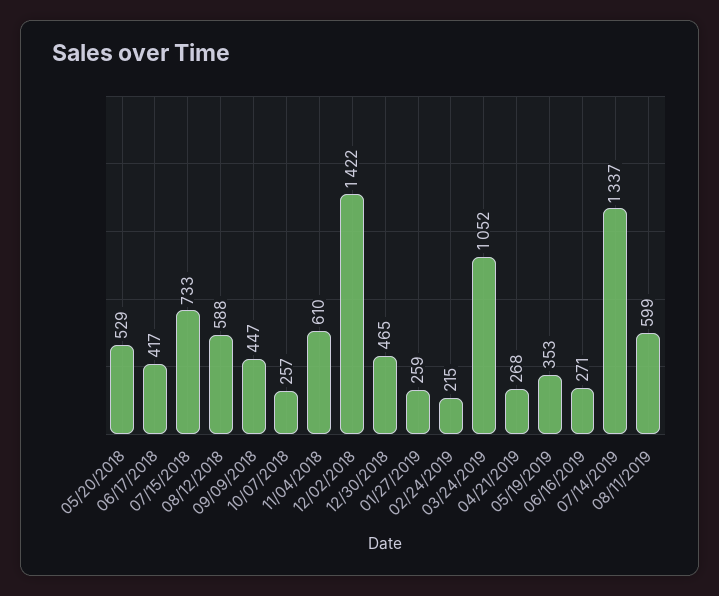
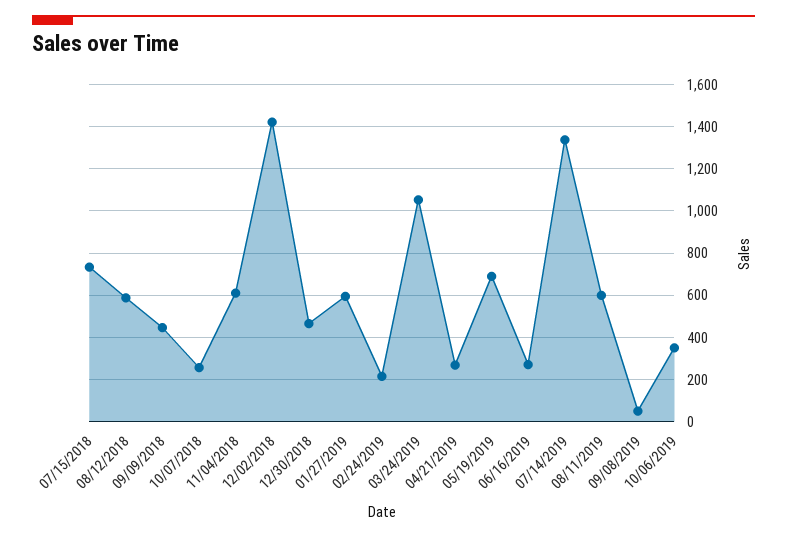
05/20/2018: 529 -> none
06/17/2018: 417 -> none
01/27/2019: 259 -> 600
05/19/2019: 353 -> 700
09/08/2019: none -> 50
10/06/2019: none -> 350

